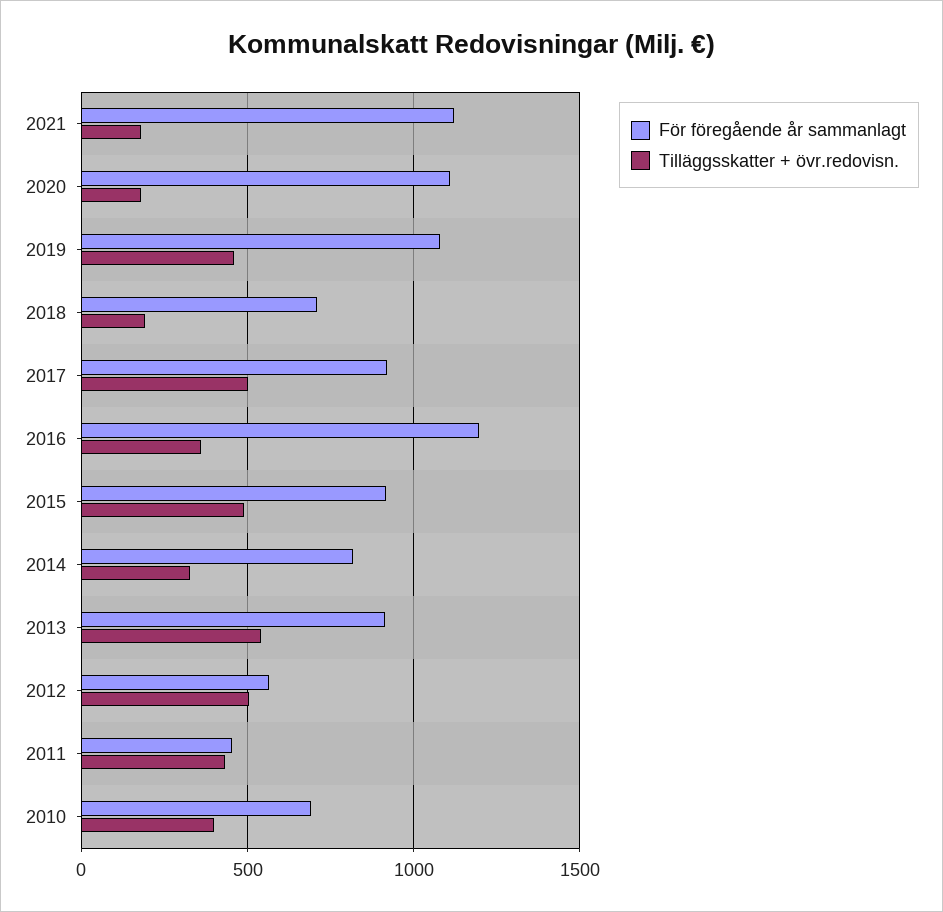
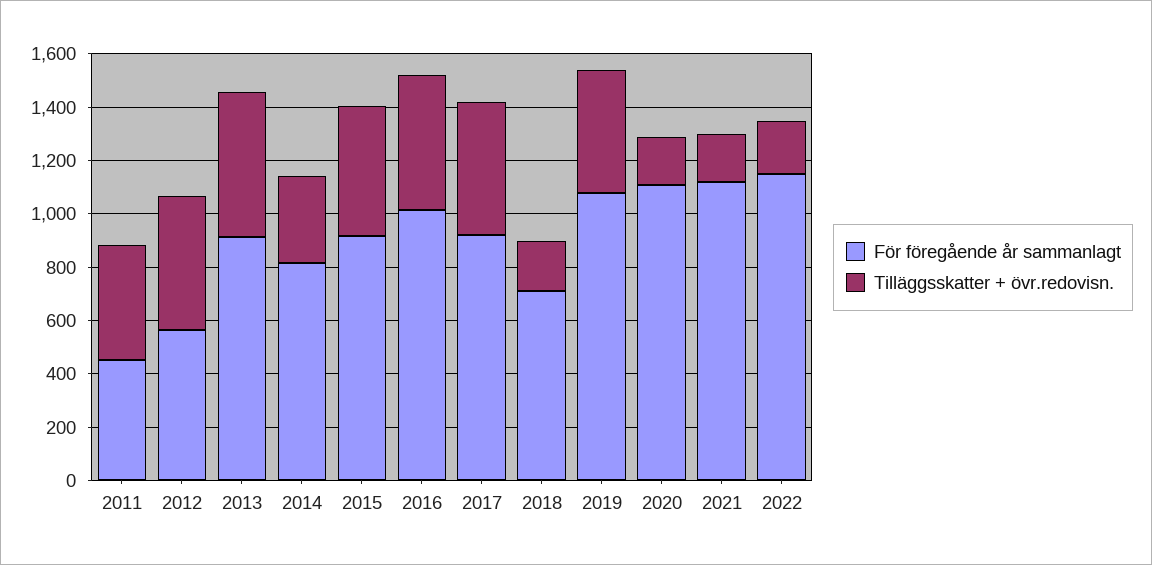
För föregående år sammanlagt, 2016: 1200 -> 1000
Tilläggsskatter + övr.redovisn., 2016: 350 -> 500
För föregående år sammanlagt, 2010: 700 -> none
Tilläggsskatter + övr.redovisn., 2010: 400 -> none
För föregående år sammanlagt, 2022: none -> 1150
Tilläggsskatter + övr.redovisn., 2022: none -> 200

